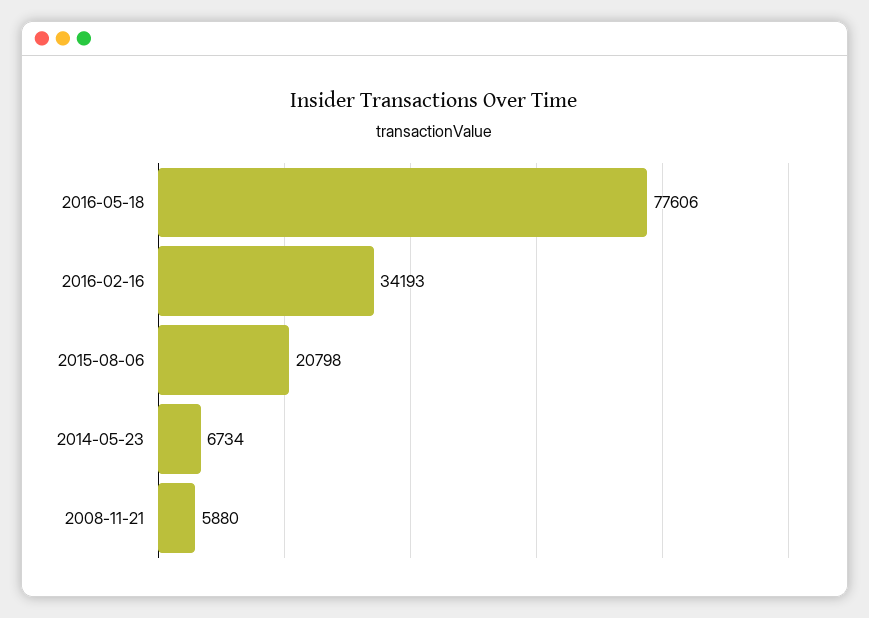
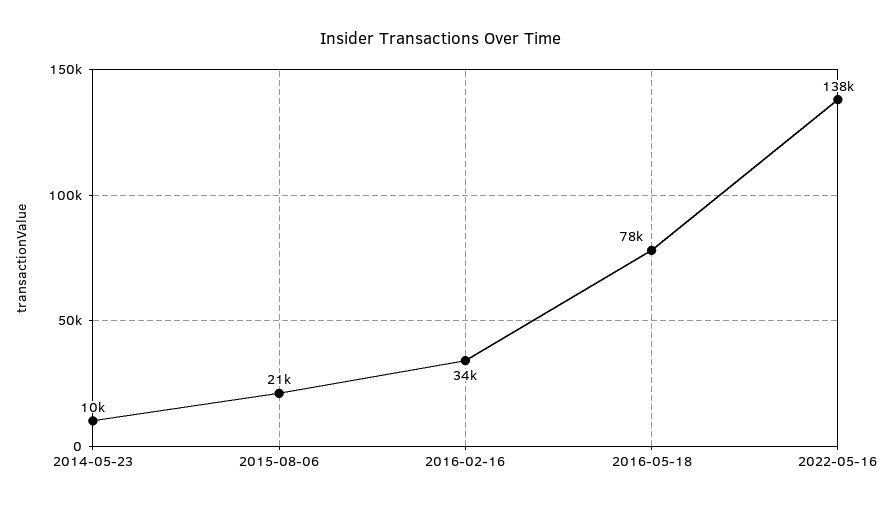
2014-05-23: 6734 -> 10000
2008-11-21: 5880 -> none
2022-05-16: none -> 138000

